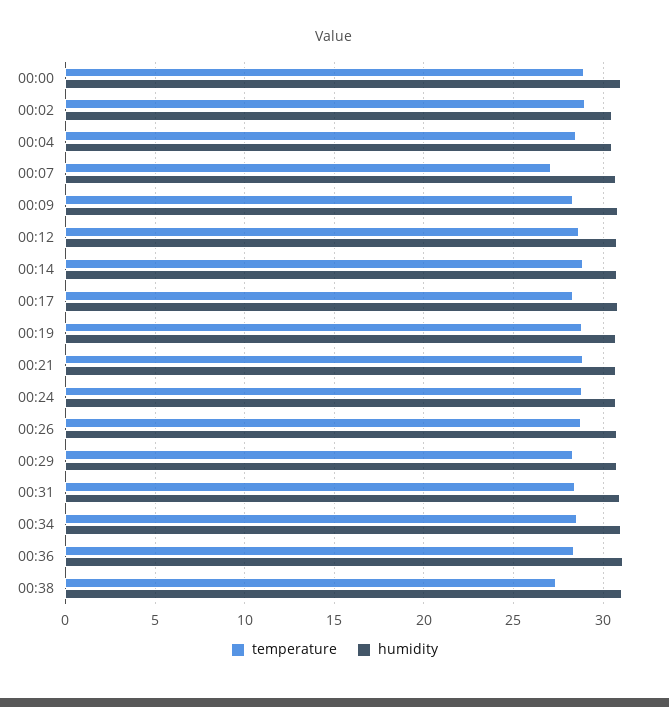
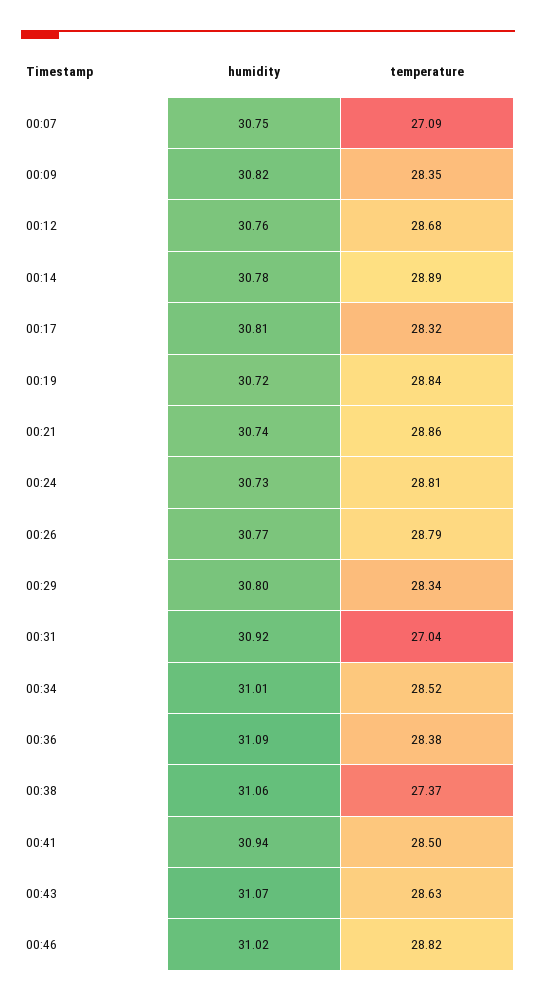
temperature, 00:00: 29 -> none
humidity, 00:00: 31 -> none
temperature, 00:02: 29 -> none
humidity, 00:02: 30.5 -> none
temperature, 00:04: 28.5 -> none
humidity, 00:04: 30.5 -> none
temperature, 00:31: 28.5 -> 27.04
humidity, 00:41: none -> 30.94
temperature, 00:41: none -> 28.5
humidity, 00:43: none -> 31.07
temperature, 00:43: none -> 28.63
humidity, 00:46: none -> 31.02
temperature, 00:46: none -> 28.82

